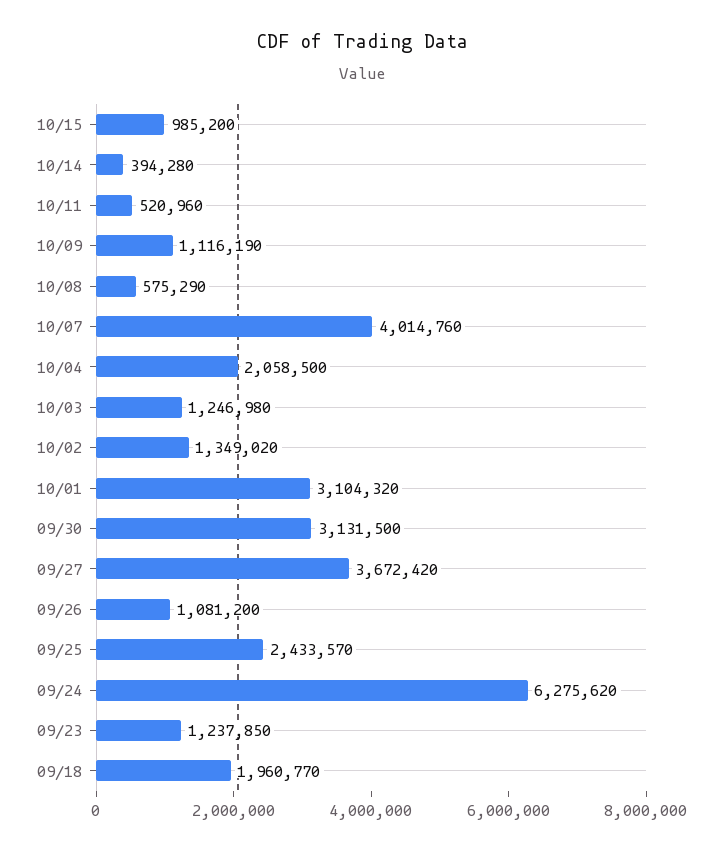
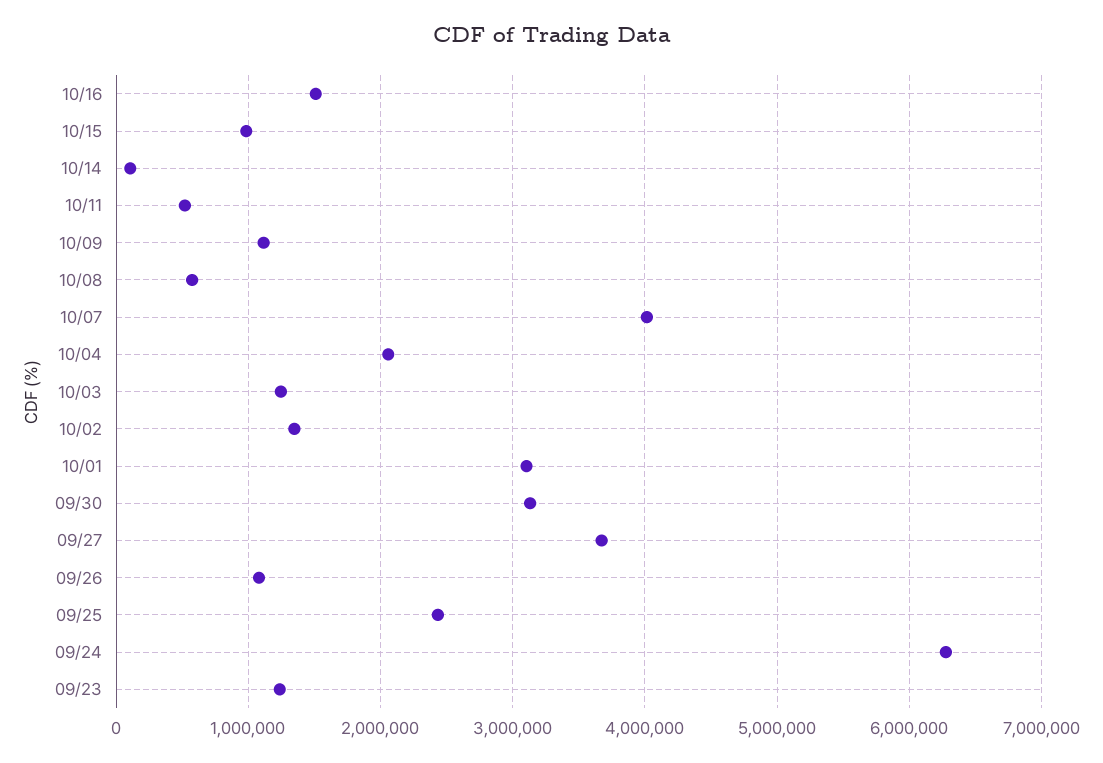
10/14: 394280 -> 100000
09/18: 1960770 -> none
10/16: none -> 1500000

